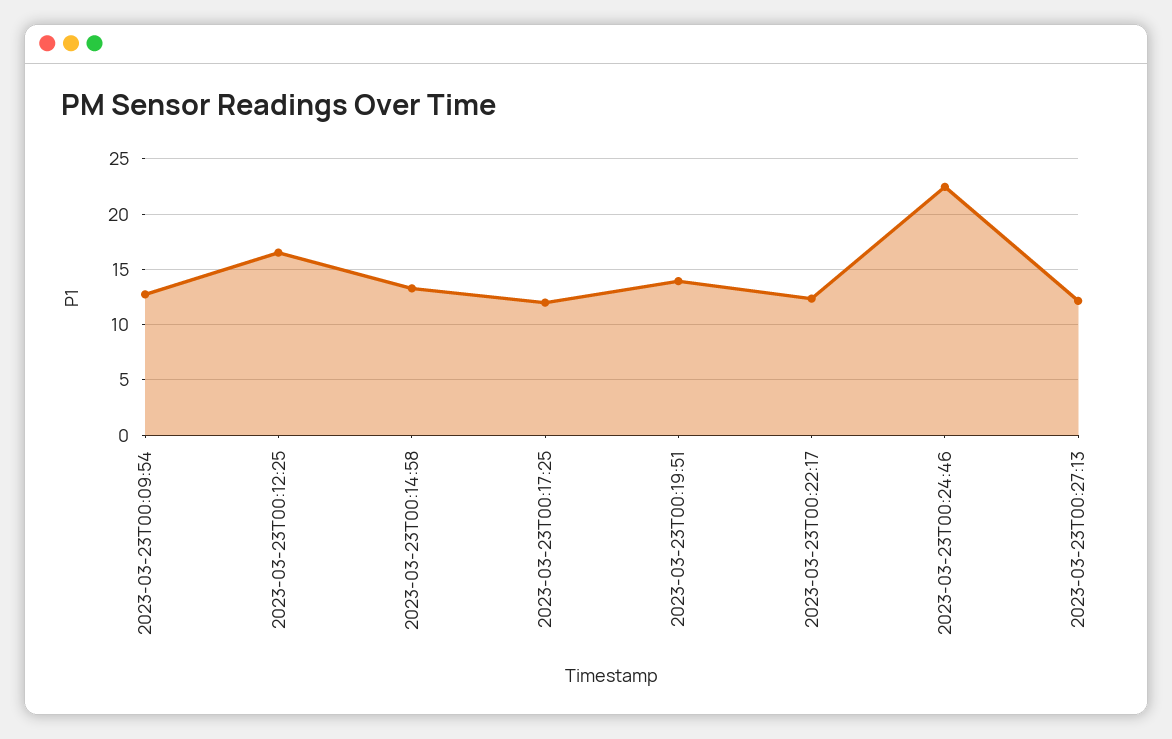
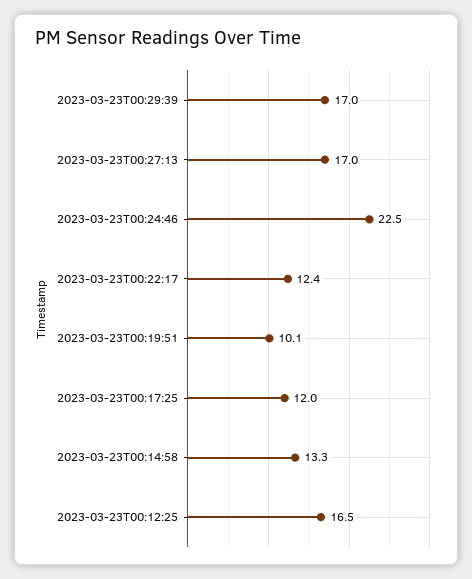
2023-03-23T00:09:54: 13 -> none
2023-03-23T00:19:51: 14 -> 10.1
2023-03-23T00:27:13: 12 -> 17
2023-03-23T00:29:39: none -> 17

